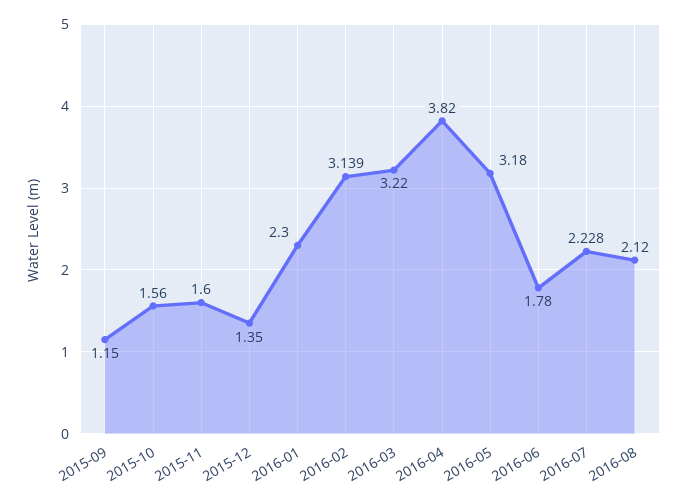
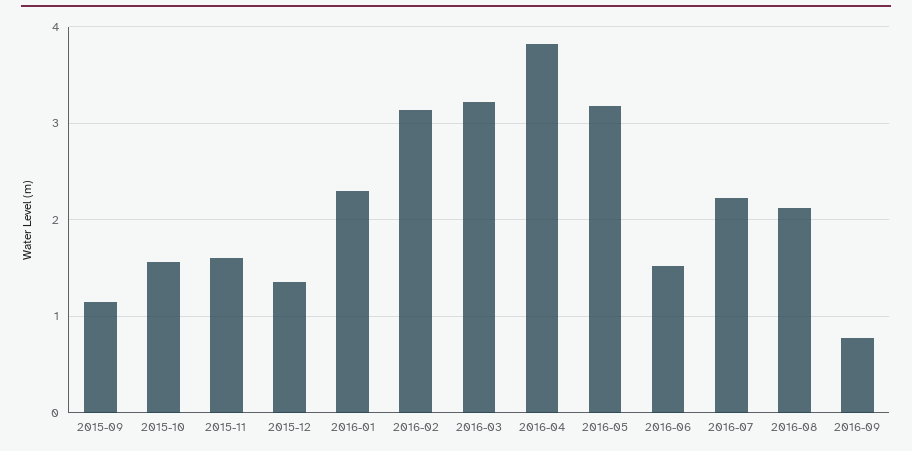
2016-06: 1.78 -> 1.5
2016-09: none -> 0.8

